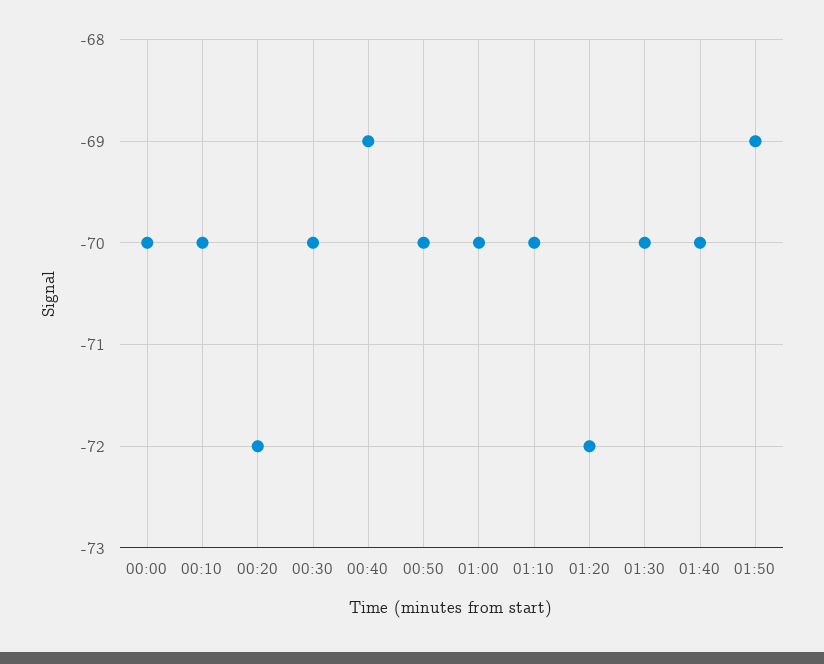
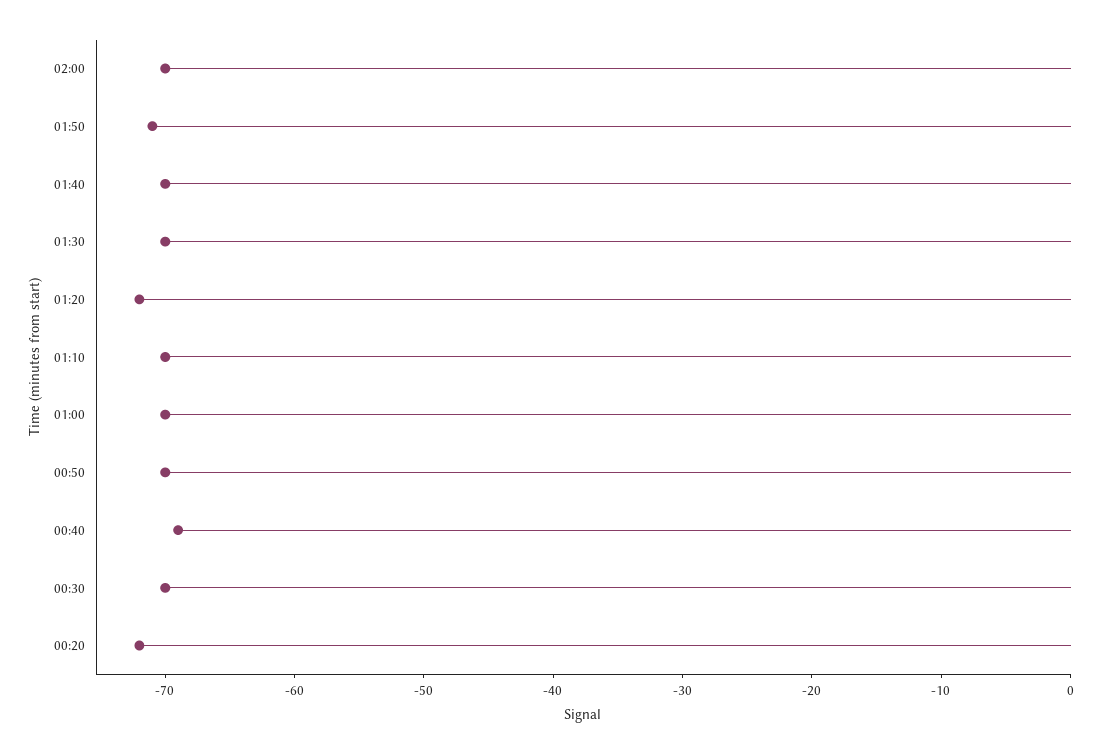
00:00: -70 -> none
00:10: -70 -> none
01:50: -69 -> -71
02:00: none -> -70

